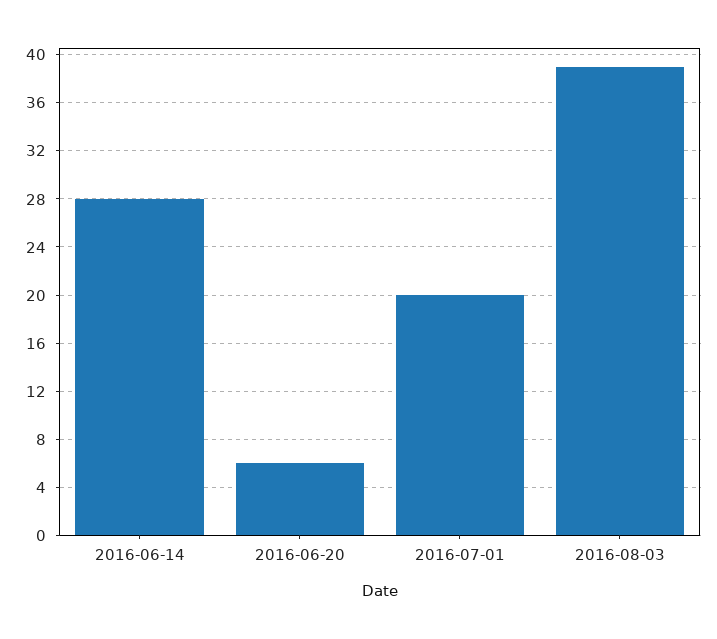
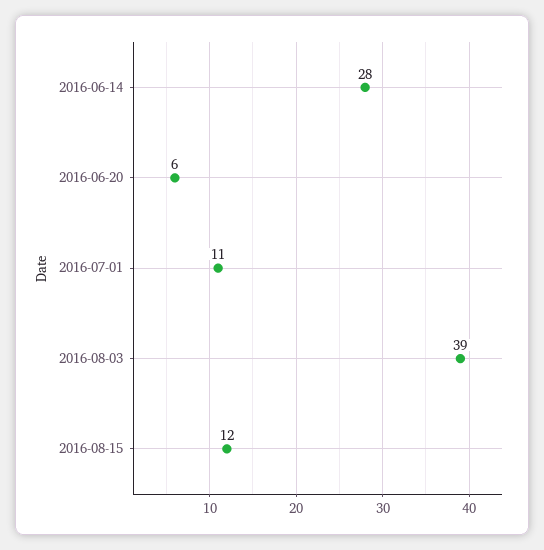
2016-07-01: 20 -> 11
2016-08-15: none -> 12

